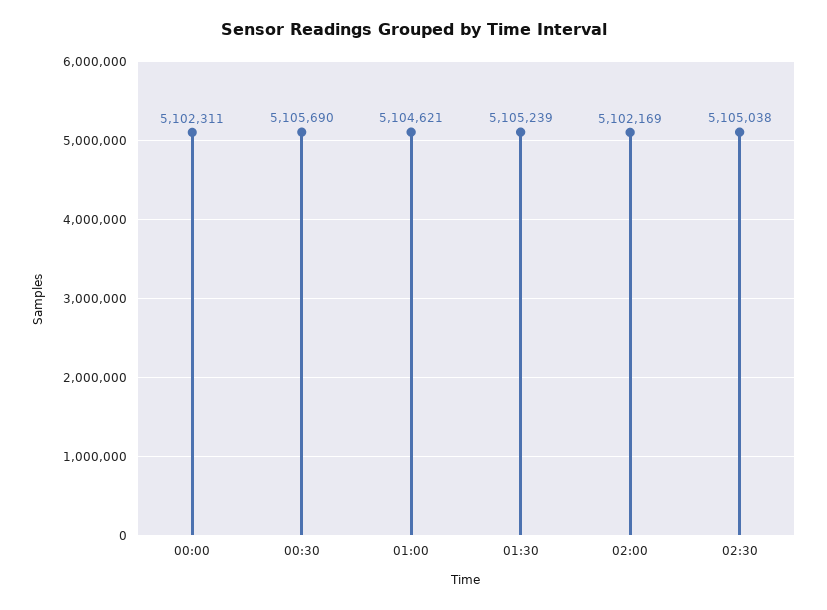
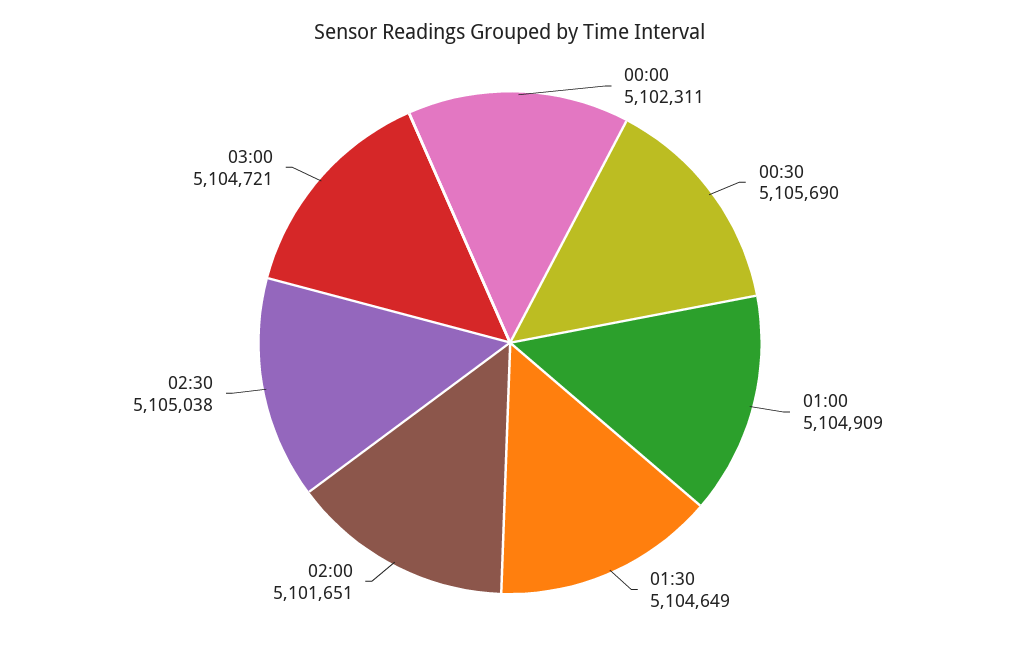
01:00: 5104621 -> 5104909
01:30: 5105239 -> 5104649
02:00: 5102169 -> 5101651
03:00: none -> 5104721

